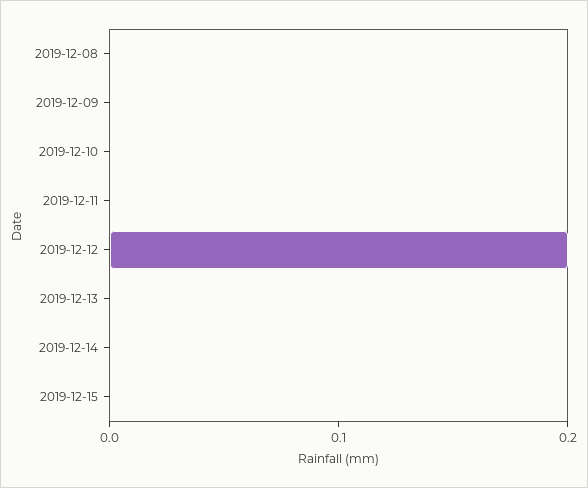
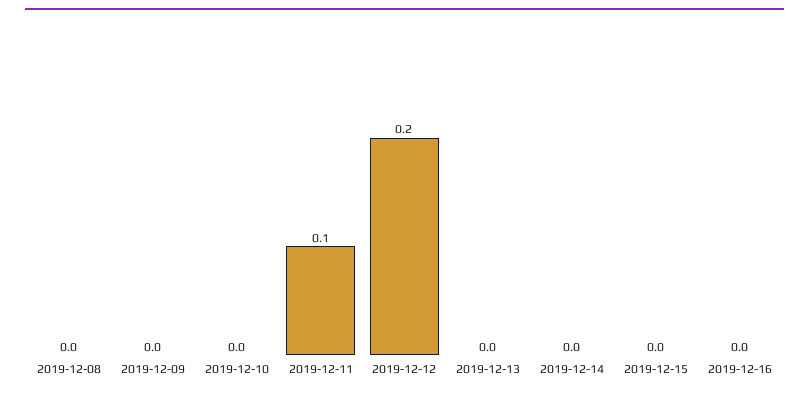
2019-12-11: 0 -> 0.1
2019-12-16: none -> 0

